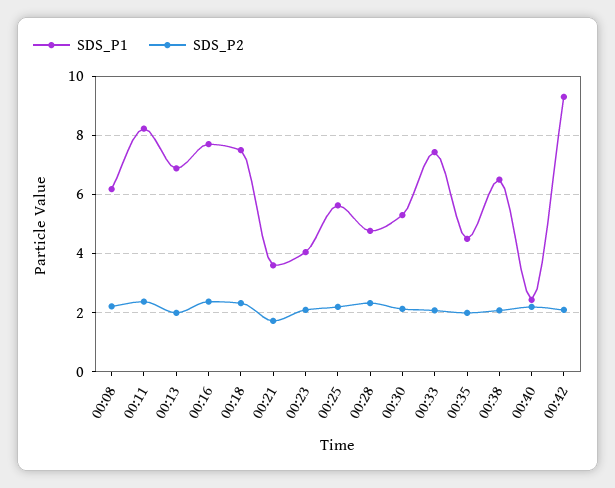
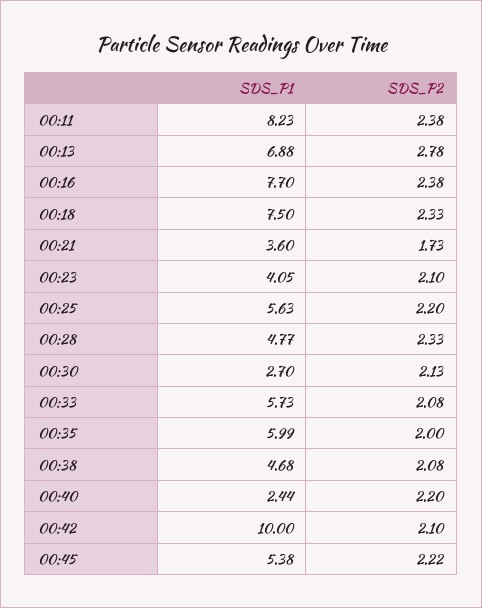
SDS_P1, 00:08: 6.25 -> none
SDS_P2, 00:08: 2.25 -> none
SDS_P2, 00:13: 2 -> 2.78
SDS_P1, 00:30: 5.25 -> 2.7
SDS_P1, 00:33: 7.5 -> 5.73
SDS_P1, 00:35: 4.5 -> 5.99
SDS_P1, 00:38: 6.5 -> 4.68
SDS_P1, 00:42: 9.25 -> 10
SDS_P1, 00:45: none -> 5.38
SDS_P2, 00:45: none -> 2.22

